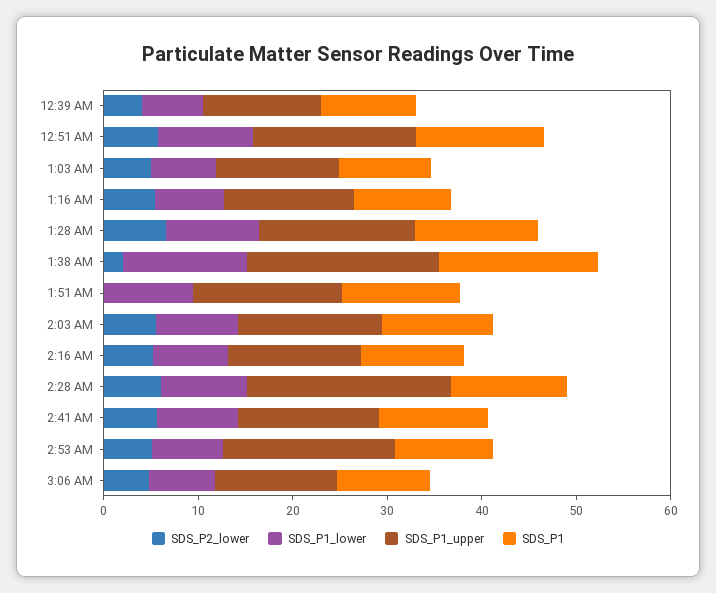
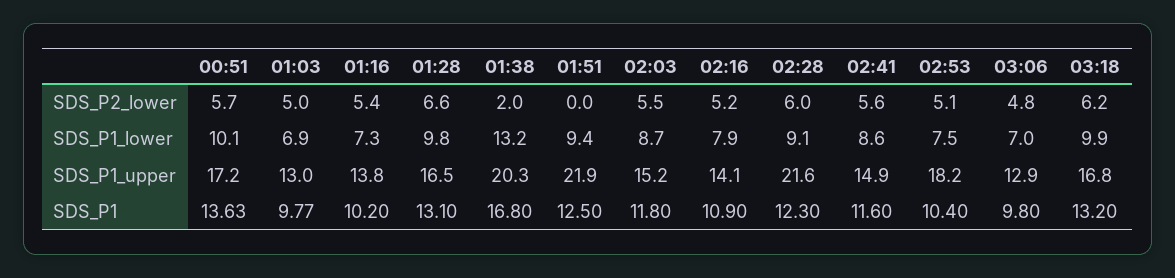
SDS_P2_lower, 12:39 AM: 4 -> none
SDS_P1_lower, 12:39 AM: 6 -> none
SDS_P1_upper, 12:39 AM: 12 -> none
SDS_P1, 12:39 AM: 10 -> none
SDS_P1_upper, 1:51 AM: 16 -> 21.9
SDS_P2_lower, 03:18: none -> 6.2
SDS_P1_lower, 03:18: none -> 9.9
SDS_P1_upper, 03:18: none -> 16.8
SDS_P1, 03:18: none -> 13.2

